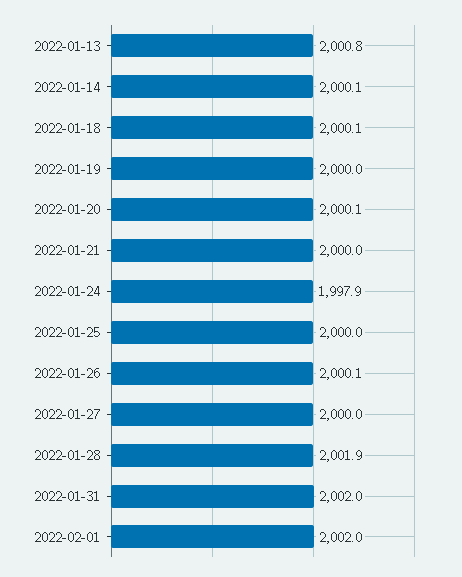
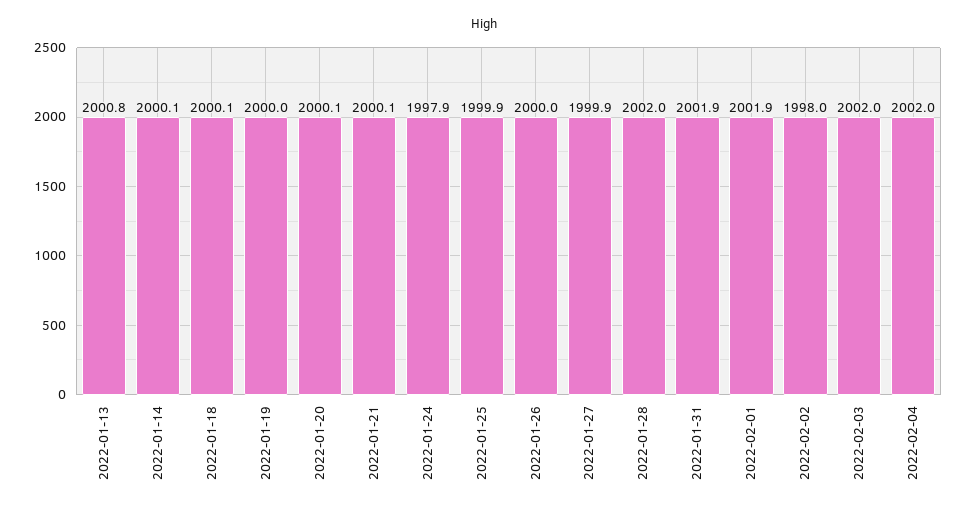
2022-01-21: 2000 -> 2000.1
2022-01-25: 2000 -> 1999.9
2022-01-26: 2000.1 -> 2000
2022-01-27: 2000 -> 1999.9
2022-01-28: 2001.9 -> 2002
2022-01-31: 2002 -> 2001.9
2022-02-01: 2002 -> 2001.9
2022-02-02: none -> 1998
2022-02-03: none -> 2002
2022-02-04: none -> 2002

